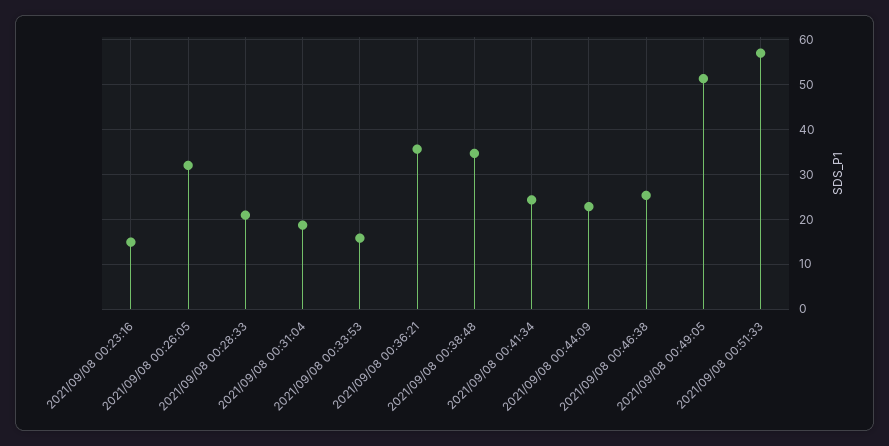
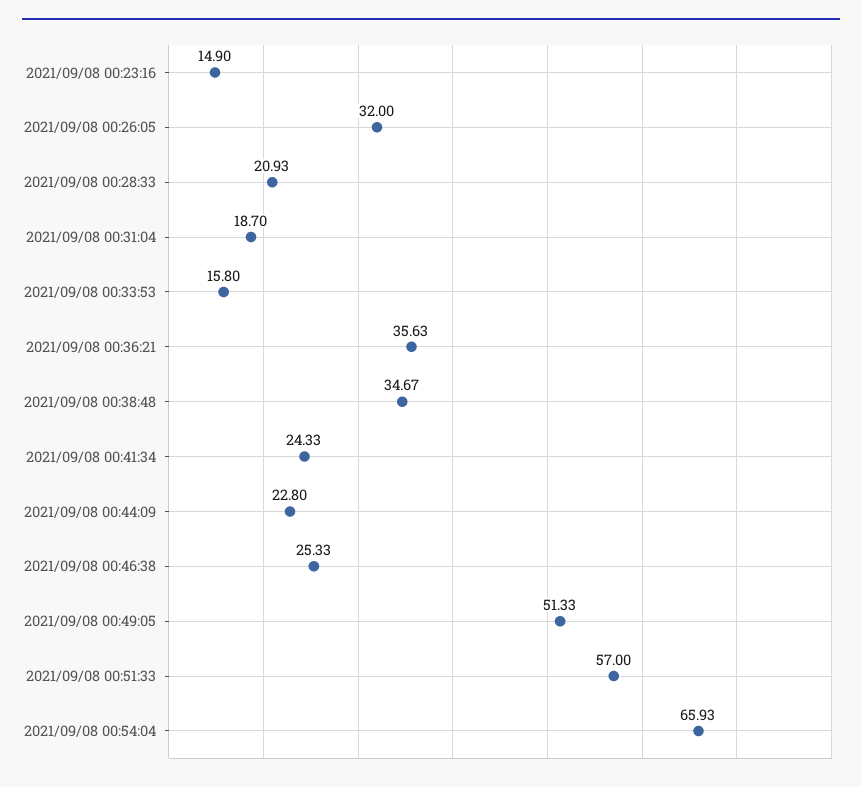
2021/09/08 00:54:04: none -> 65.93

